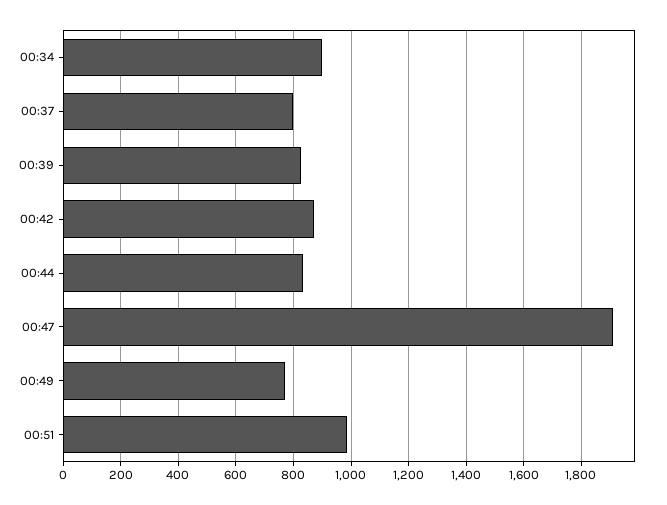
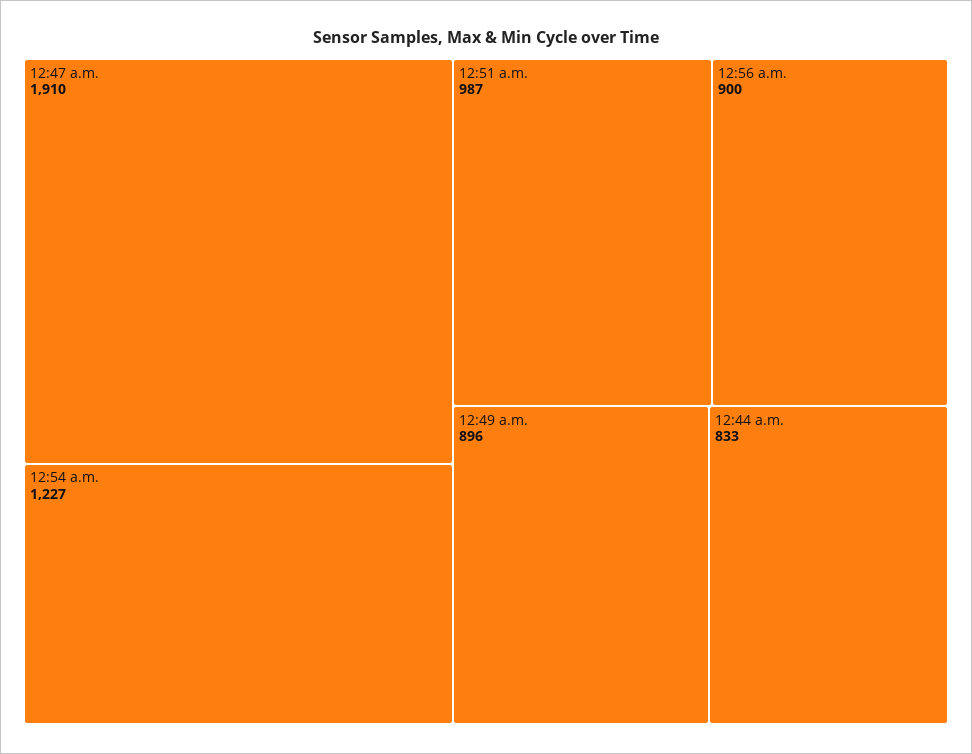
00:34: 900 -> none
00:37: 800 -> none
00:39: 825 -> none
00:42: 875 -> none
00:49: 775 -> 896
12:54 a.m.: none -> 1227
12:56 a.m.: none -> 900

